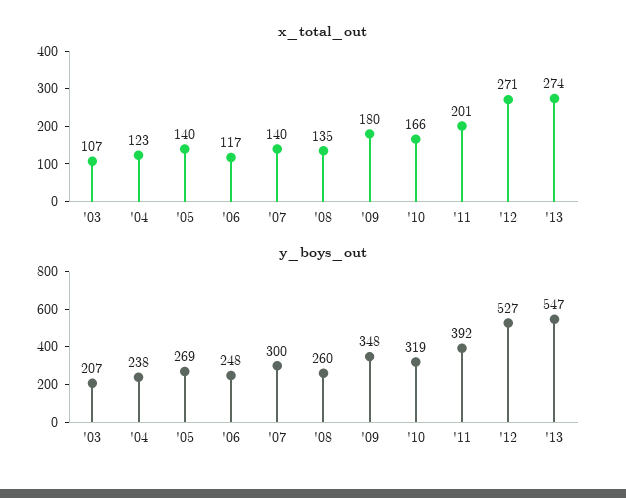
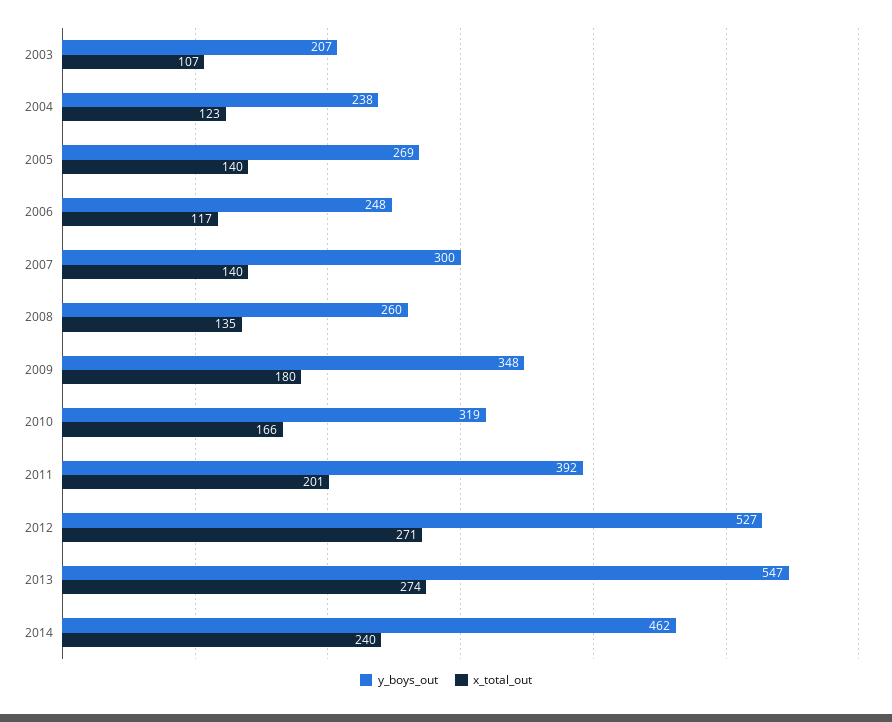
y_boys_out, 2014: none -> 462
x_total_out, 2014: none -> 240

